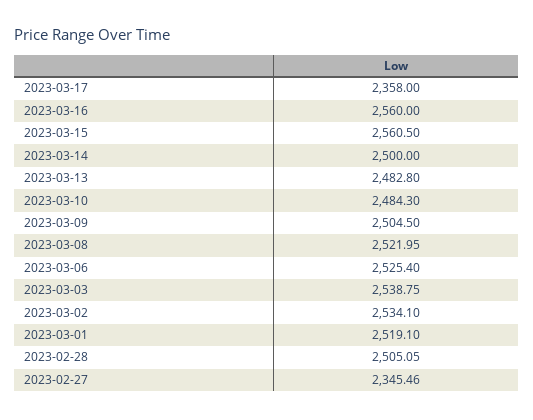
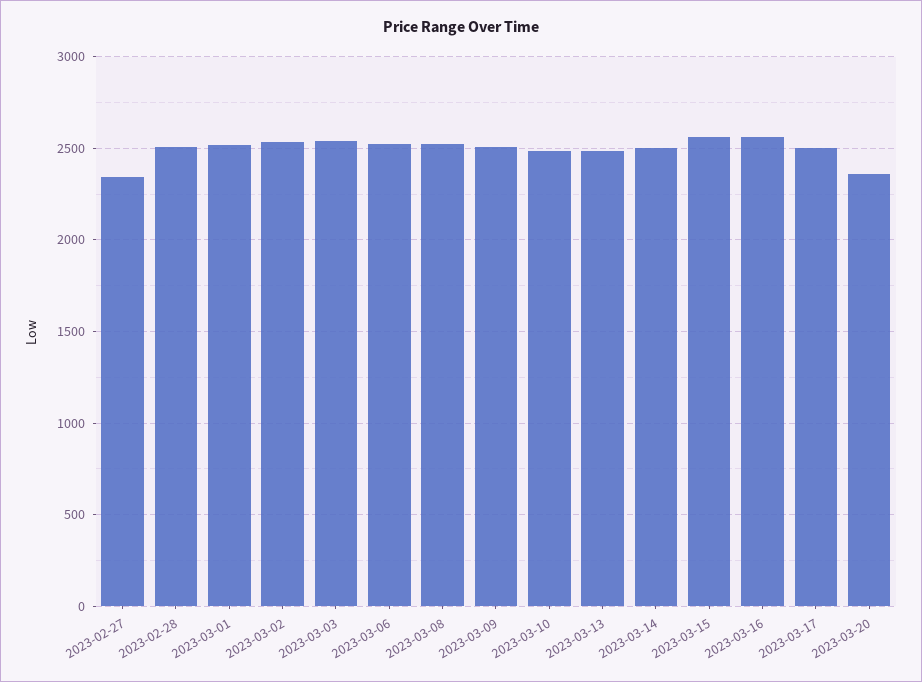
2023-03-17: 2358 -> 2500
2023-03-20: none -> 2350

